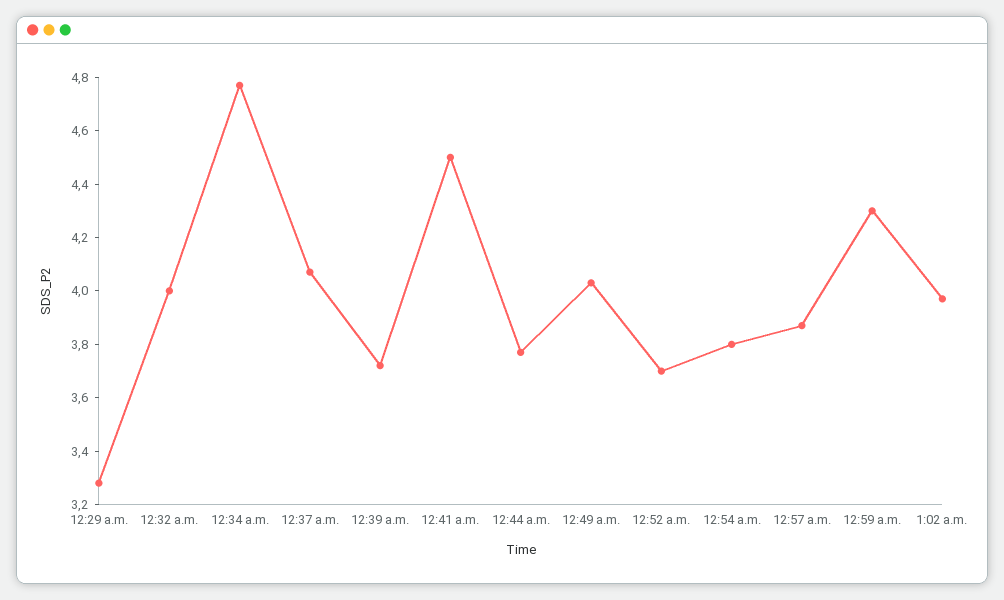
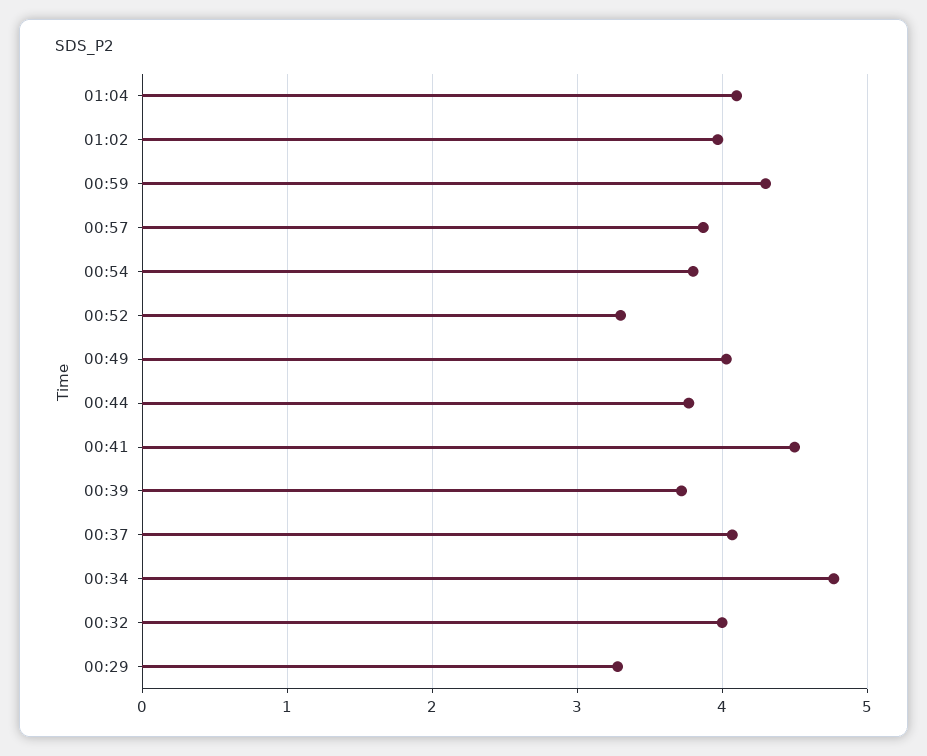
12:52 a.m.: 3.7 -> 3.3
01:04: none -> 4.1

